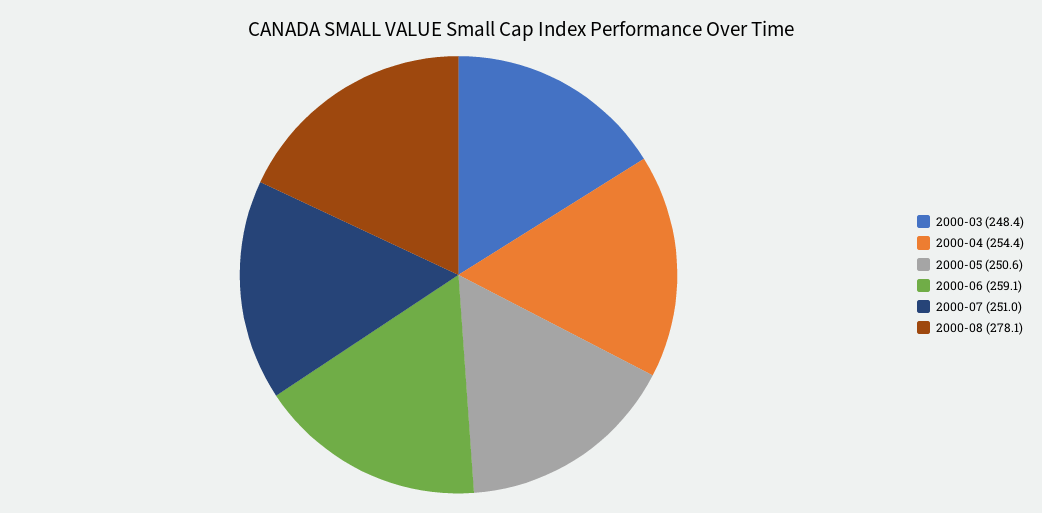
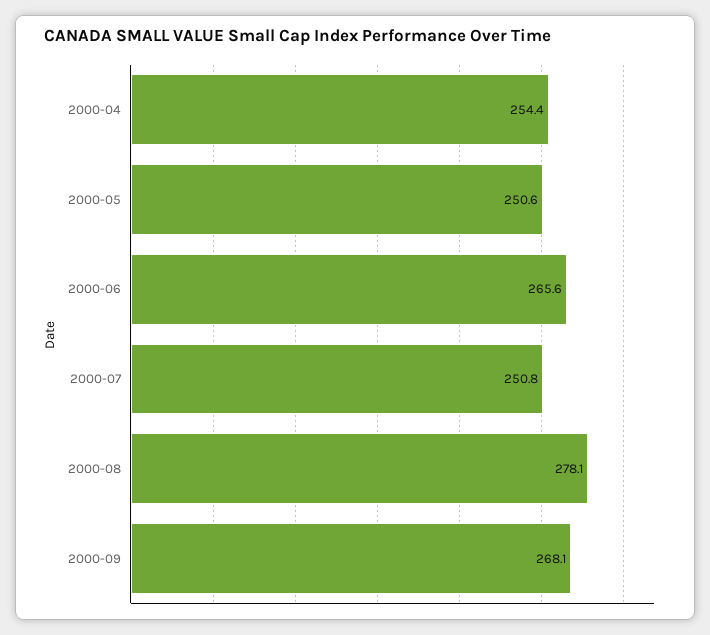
2000-03: 248.4 -> none
2000-06: 259.1 -> 265.6
2000-07: 251 -> 250.8
2000-09: none -> 268.1

